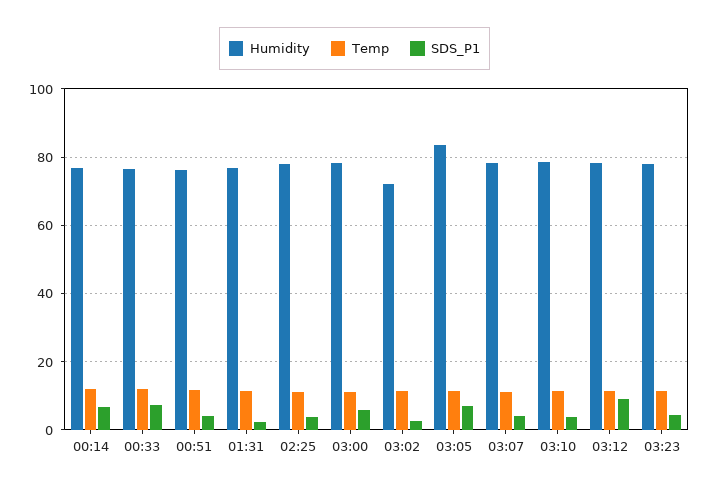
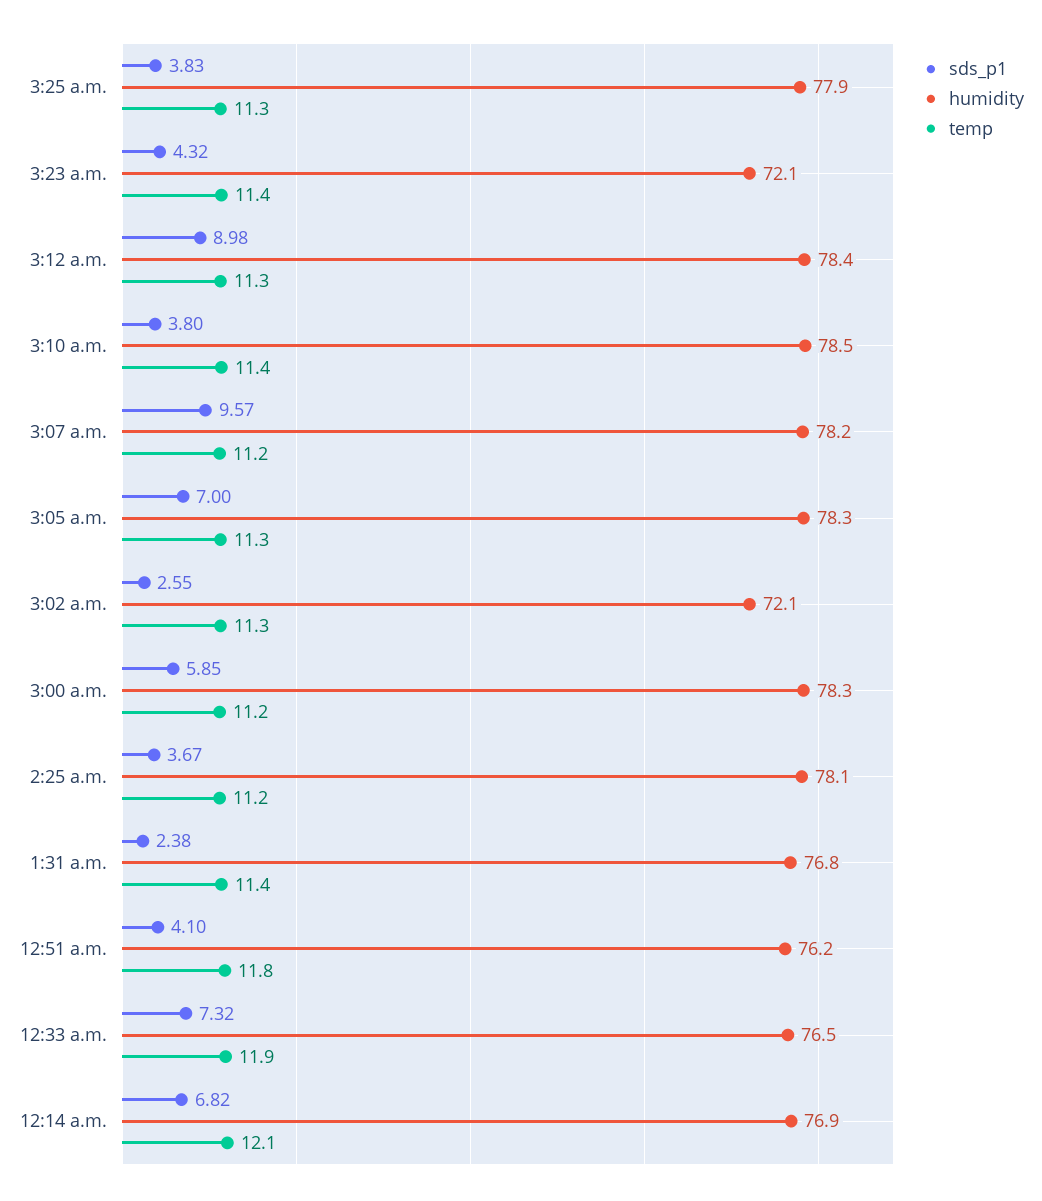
Humidity, 03:05: 84 -> 78.3
SDS_P1, 03:07: 4 -> 9.57
Humidity, 03:23: 78 -> 72.1
SDS_P1, 3:25 a.m.: none -> 3.83
Humidity, 3:25 a.m.: none -> 77.9
Temp, 3:25 a.m.: none -> 11.3

